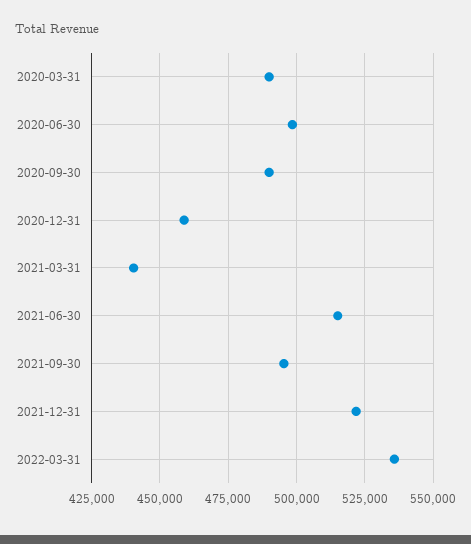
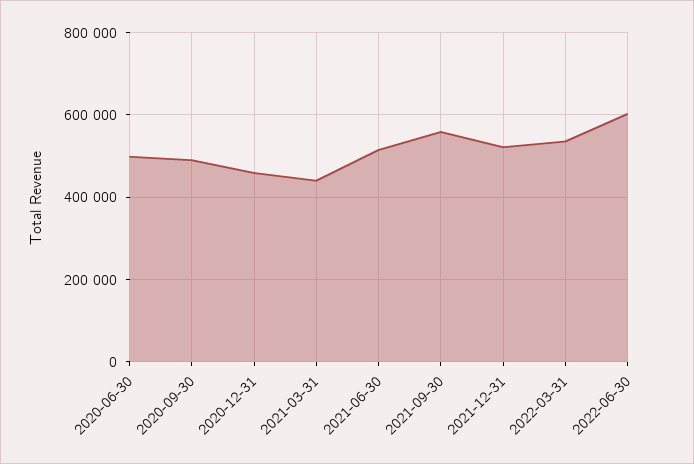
2020-03-31: 490000 -> none
2021-09-30: 495000 -> 560000
2022-06-30: none -> 600000

